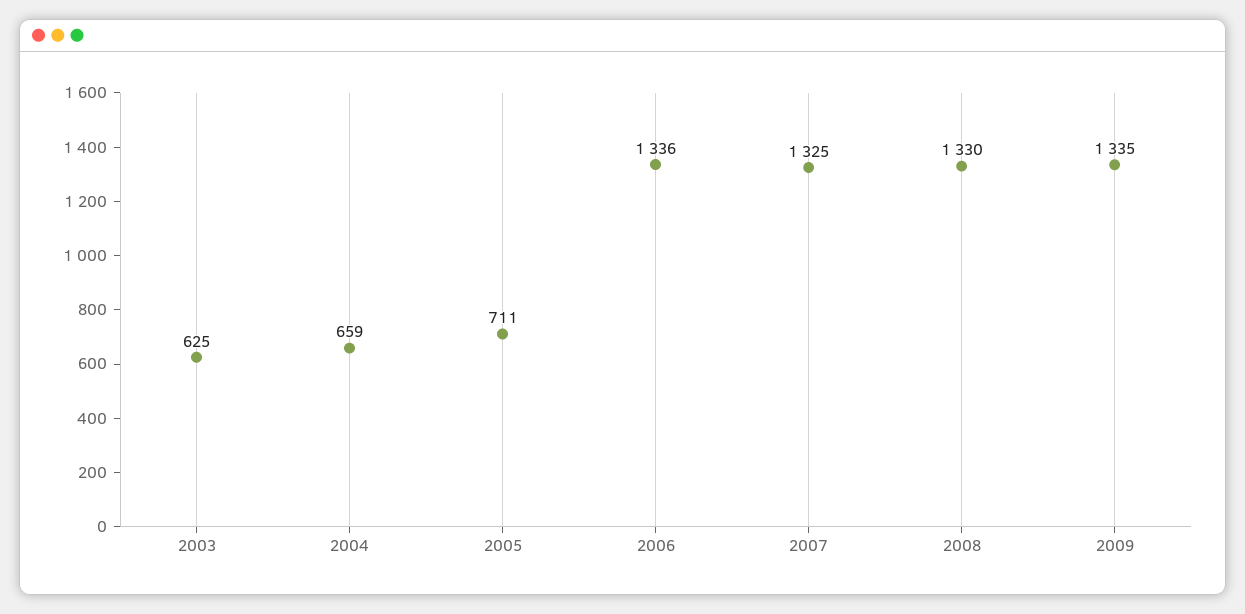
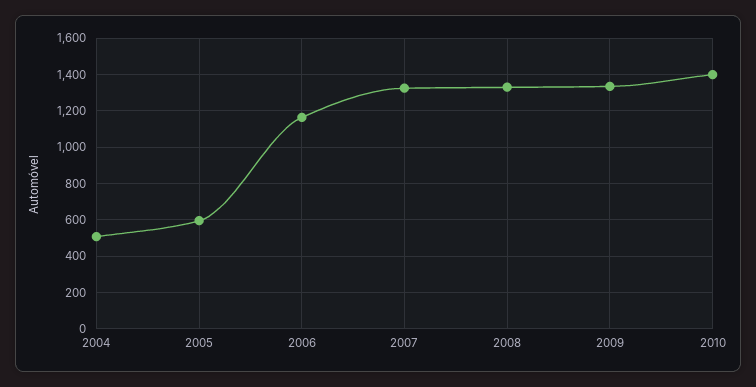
2003: 625 -> none
2004: 659 -> 500
2005: 711 -> 600
2006: 1336 -> 1150
2010: none -> 1400

